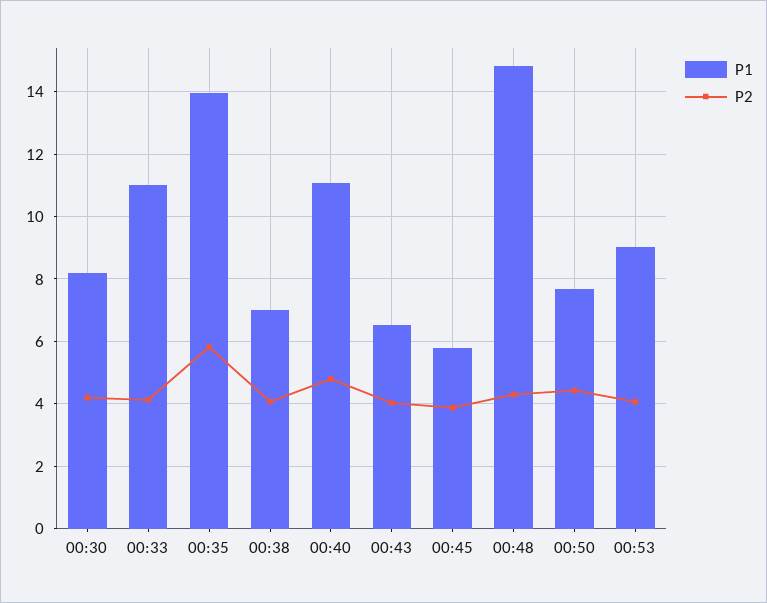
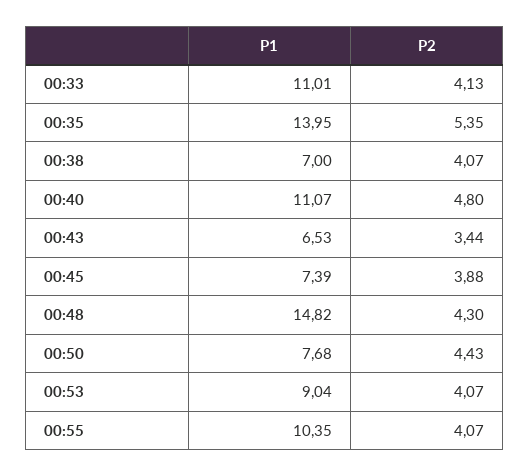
P1, 00:30: 8.2 -> none
P2, 00:30: 4.2 -> none
P2, 00:35: 5.8 -> 5.35
P2, 00:43: 4 -> 3.44
P1, 00:45: 5.8 -> 7.39
P1, 00:55: none -> 10.35
P2, 00:55: none -> 4.07

